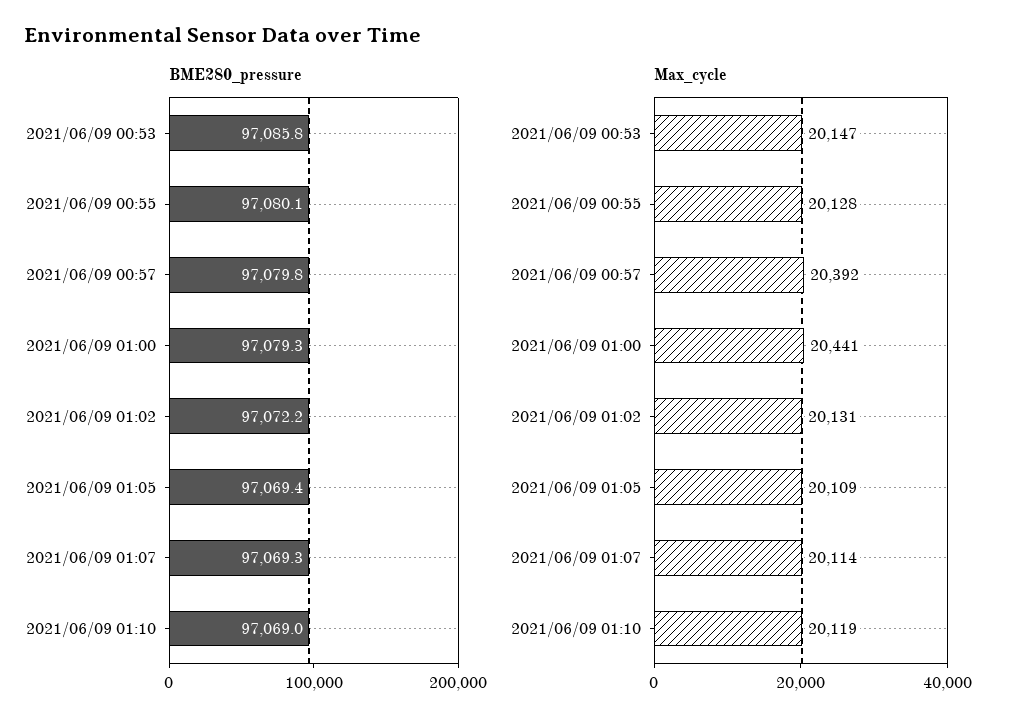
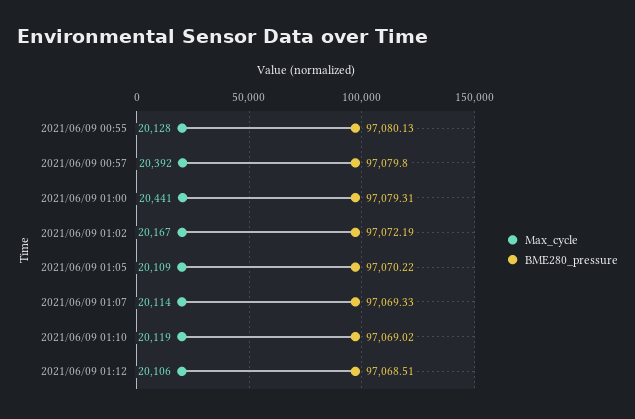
BME280_pressure, 2021/06/09 00:53: 97085.8 -> none
BME280_pressure, 2021/06/09 01:05: 97069.4 -> 97070.22
Max_cycle, 2021/06/09 00:53: 20147 -> none
Max_cycle, 2021/06/09 01:02: 20131 -> 20167
Max_cycle, 2021/06/09 01:12: none -> 20106
BME280_pressure, 2021/06/09 01:12: none -> 97068.51

